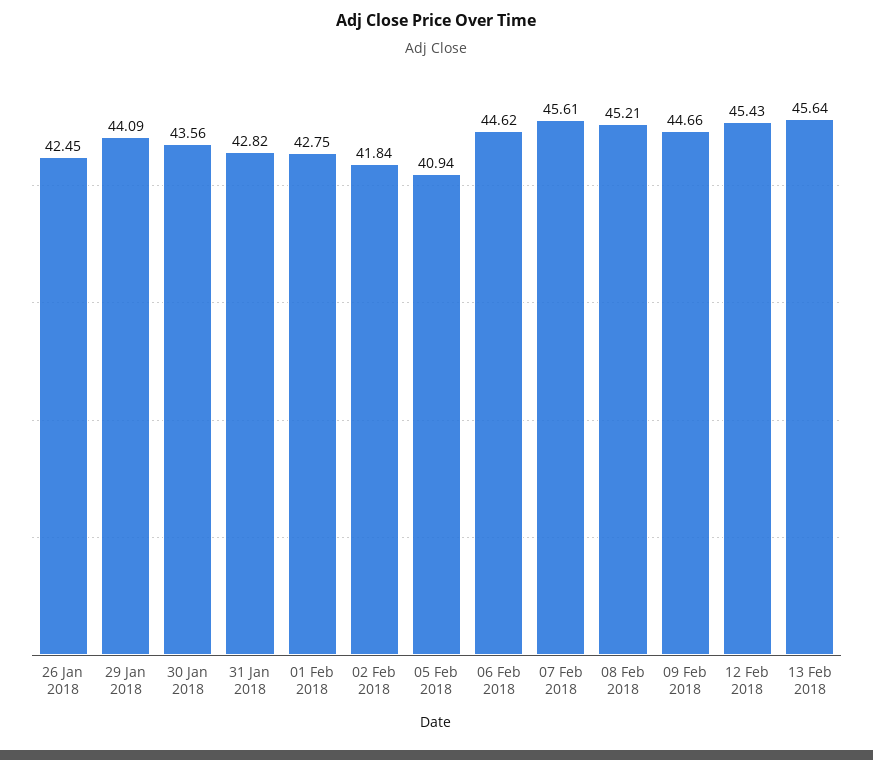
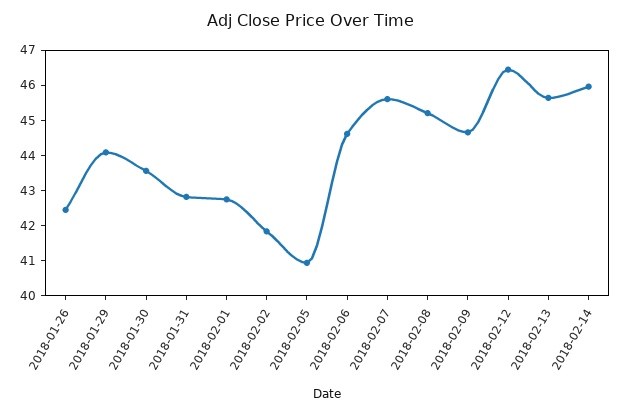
12 Feb 2018: 45.43 -> 46.5
2018-02-14: none -> 46

